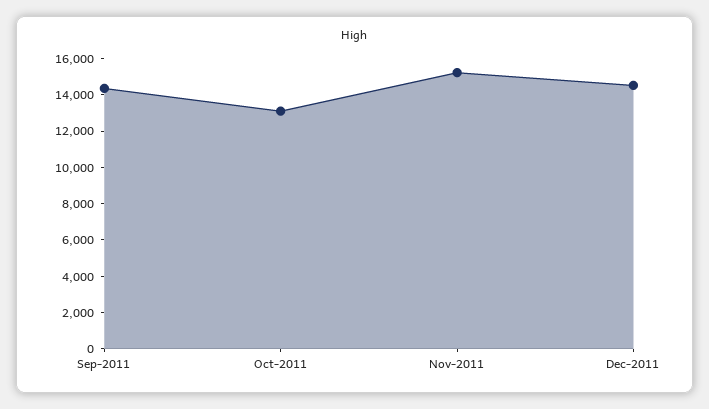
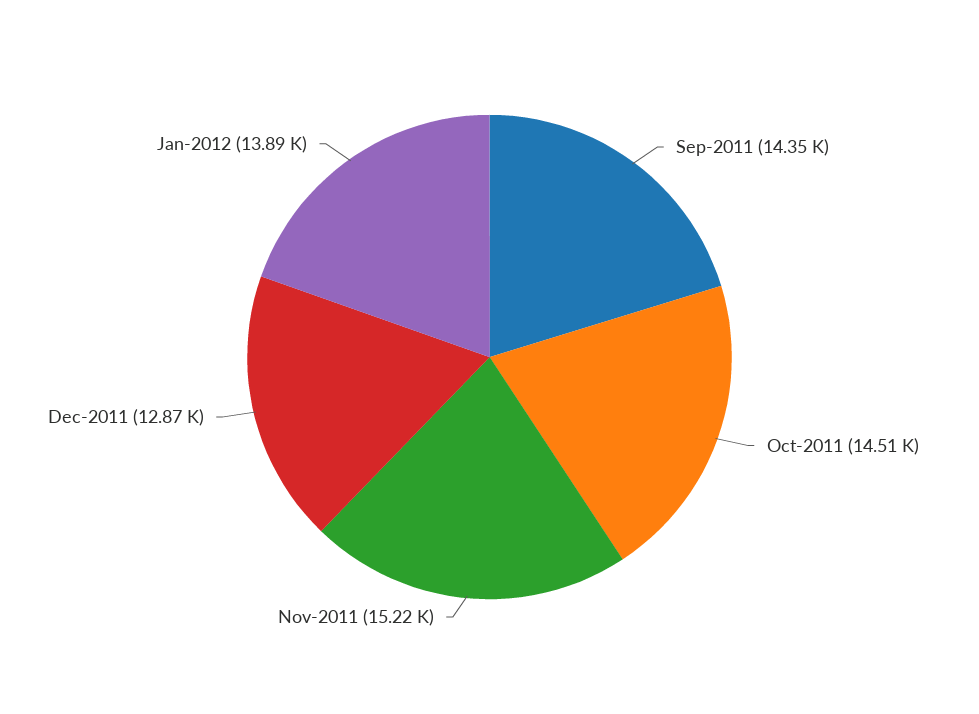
Oct-2011: 13000 -> 14510
Dec-2011: 14500 -> 12870
Jan-2012: none -> 13890

